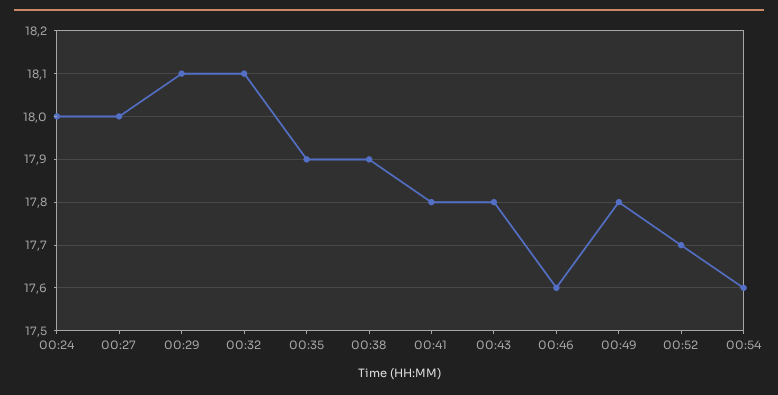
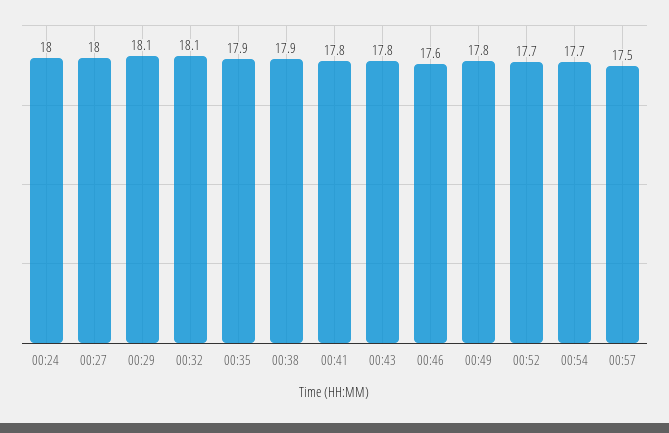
00:54: 17.6 -> 17.7
00:57: none -> 17.5

